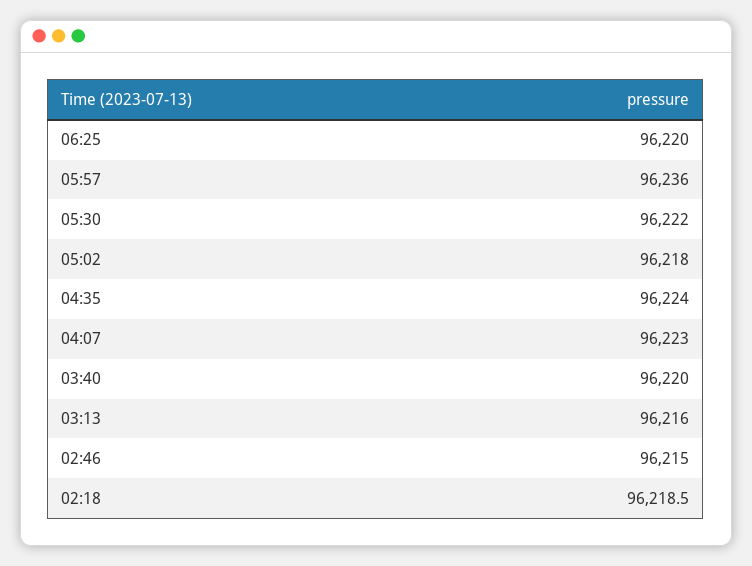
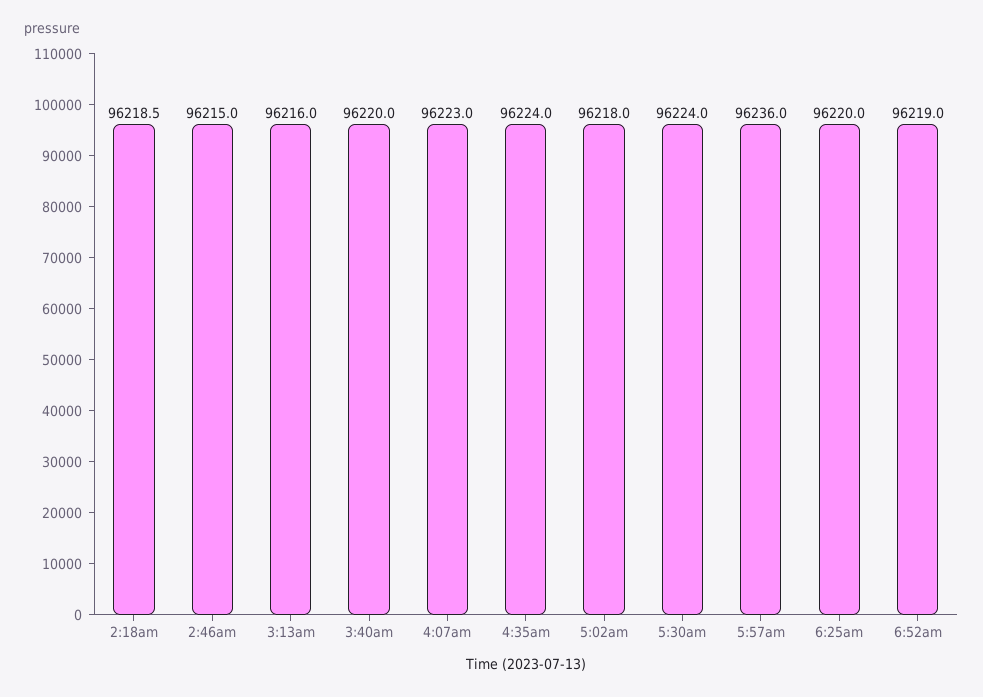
05:30: 96222 -> 96224
6:52am: none -> 96219

